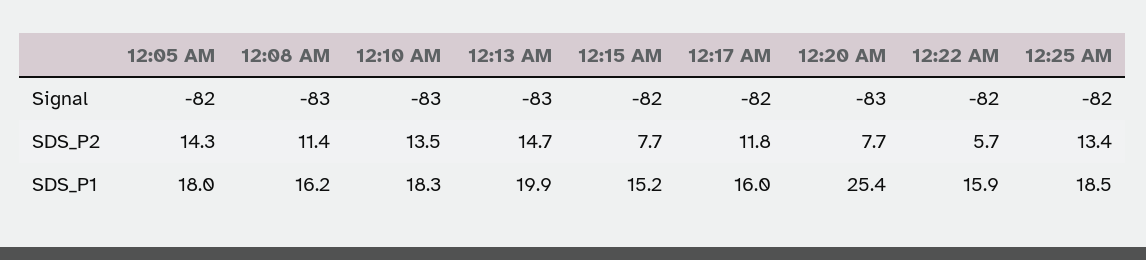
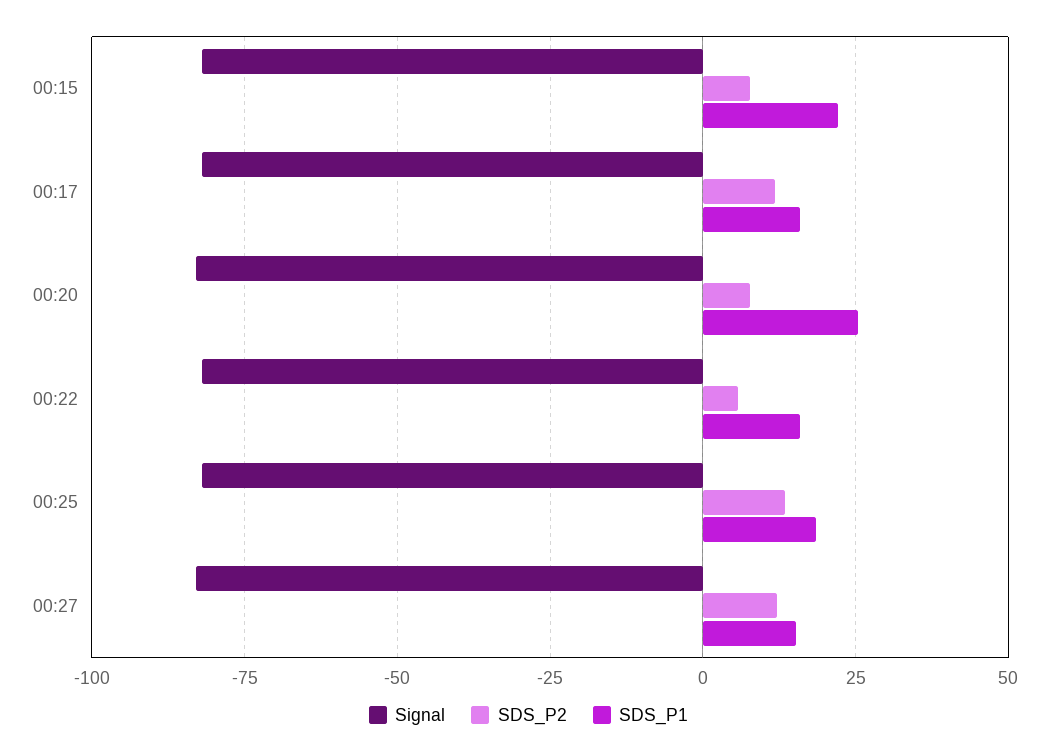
Signal, 12:05 AM: -82 -> none
Signal, 12:08 AM: -83 -> none
Signal, 12:10 AM: -83 -> none
Signal, 12:13 AM: -83 -> none
SDS_P2, 12:05 AM: 14.3 -> none
SDS_P2, 12:08 AM: 11.4 -> none
SDS_P2, 12:10 AM: 13.5 -> none
SDS_P2, 12:13 AM: 14.7 -> none
SDS_P1, 12:05 AM: 18 -> none
SDS_P1, 12:08 AM: 16.2 -> none
SDS_P1, 12:10 AM: 18.3 -> none
SDS_P1, 12:13 AM: 19.9 -> none
SDS_P1, 12:15 AM: 15.2 -> 22.5
Signal, 00:27: none -> -82.5
SDS_P2, 00:27: none -> 12.5
SDS_P1, 00:27: none -> 15

